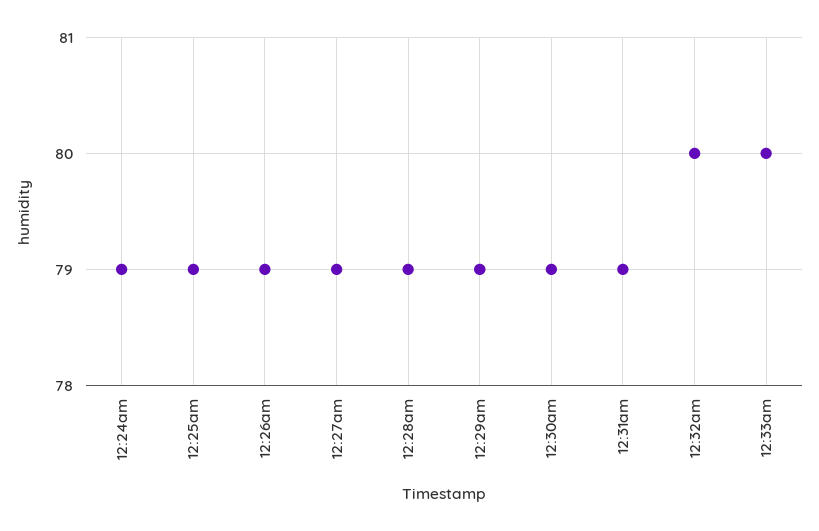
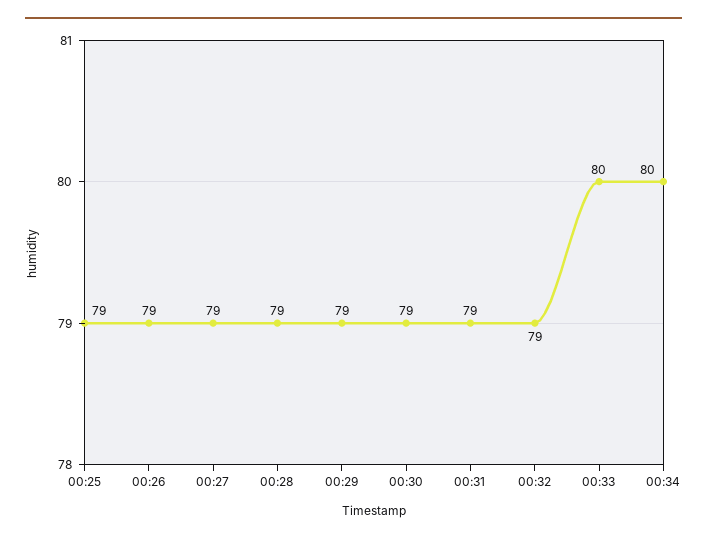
12:24am: 79 -> none
12:32am: 80 -> 79
00:34: none -> 80

